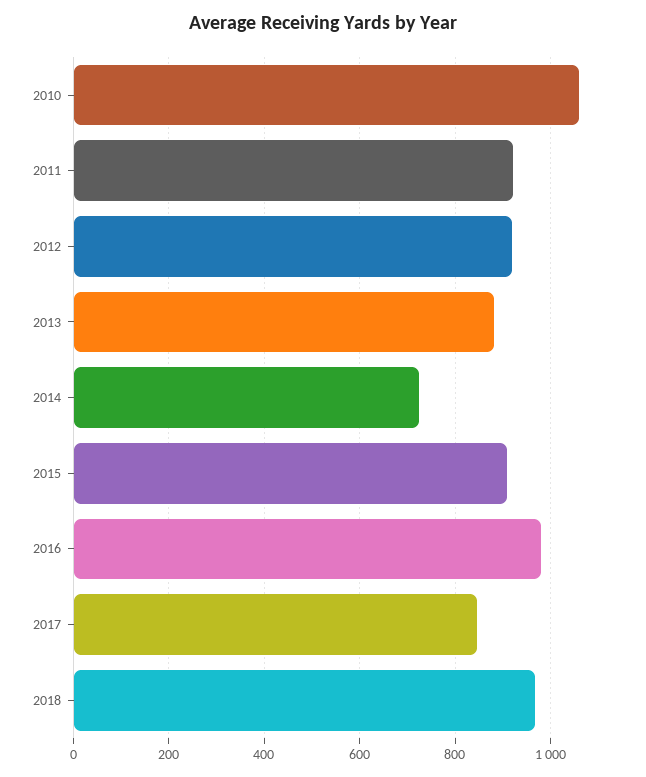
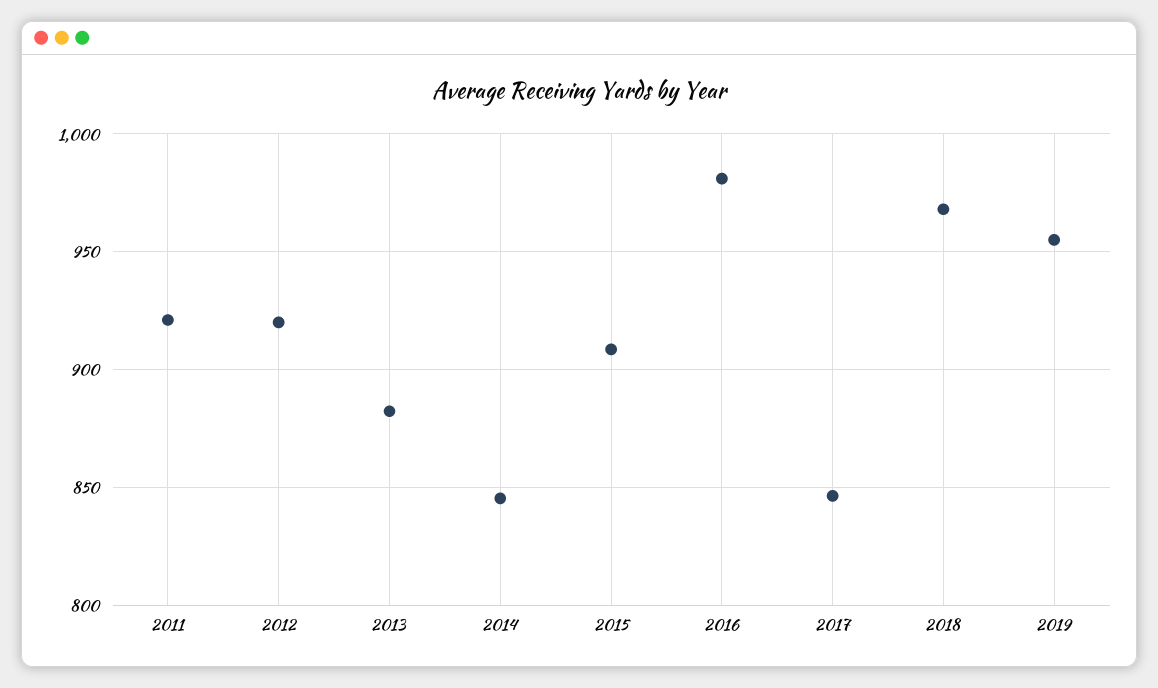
2010: 1060 -> none
2014: 720 -> 845
2019: none -> 955

